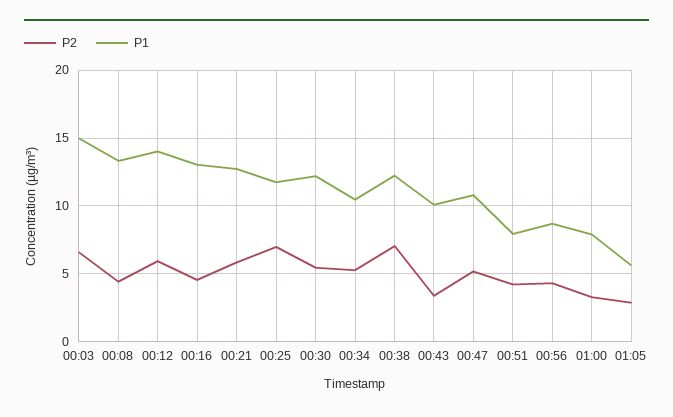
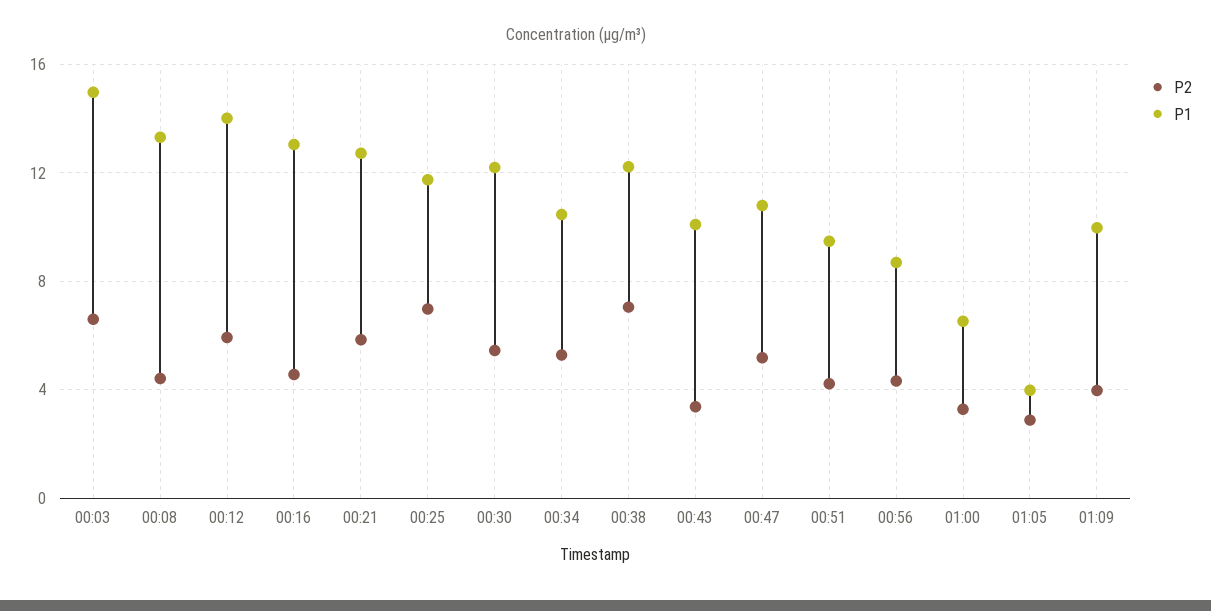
P1, 00:51: 8 -> 9.5
P1, 01:00: 8 -> 6.5
P1, 01:05: 5.5 -> 4
P2, 01:09: none -> 4
P1, 01:09: none -> 10

